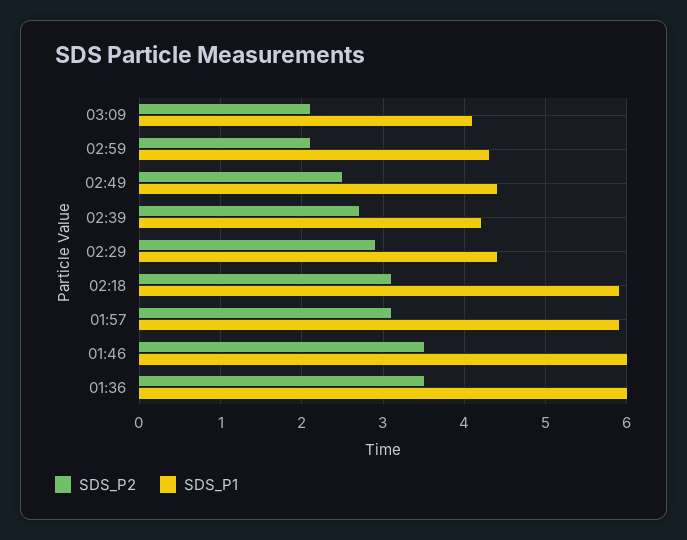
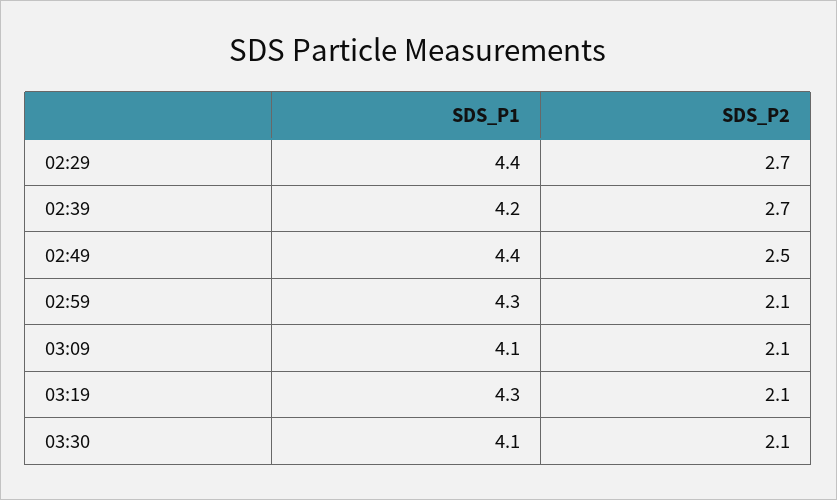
SDS_P2, 02:29: 2.9 -> 2.7
SDS_P2, 02:18: 3.1 -> none
SDS_P1, 02:18: 5.9 -> none
SDS_P2, 01:57: 3.1 -> none
SDS_P1, 01:57: 5.9 -> none
SDS_P2, 01:46: 3.5 -> none
SDS_P1, 01:46: 6 -> none
SDS_P2, 01:36: 3.5 -> none
SDS_P1, 01:36: 6 -> none
SDS_P1, 03:19: none -> 4.3
SDS_P2, 03:19: none -> 2.1
SDS_P1, 03:30: none -> 4.1
SDS_P2, 03:30: none -> 2.1

